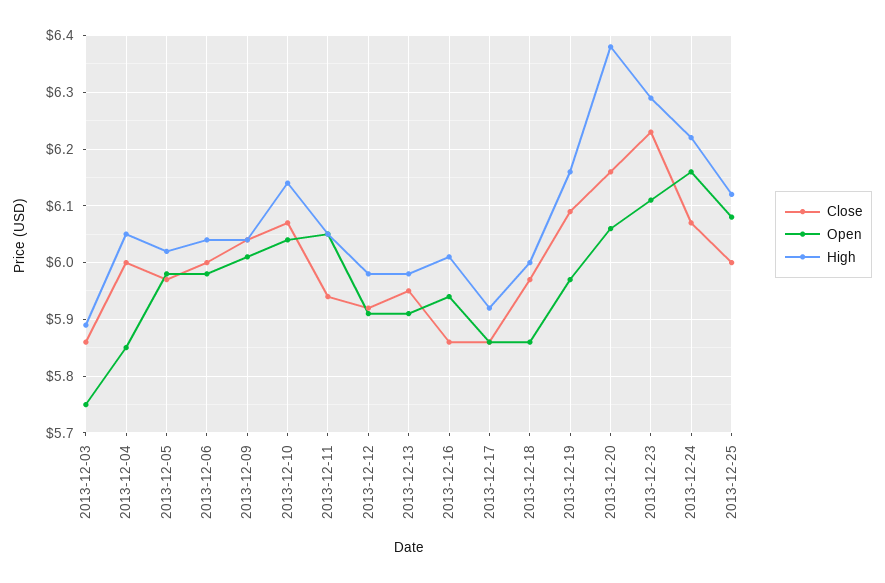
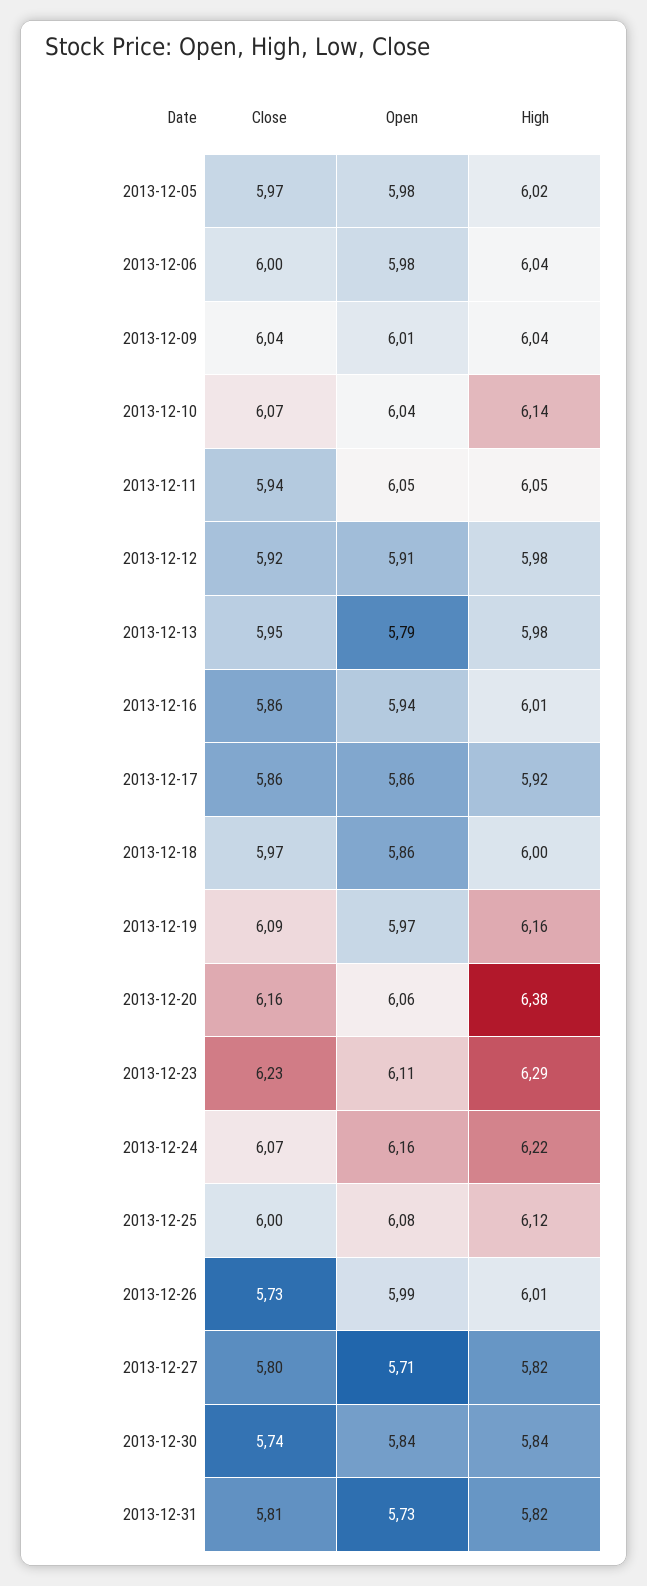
Close, 2013-12-03: 5.85 -> none
Open, 2013-12-03: 5.75 -> none
High, 2013-12-03: 5.9 -> none
Close, 2013-12-04: 6 -> none
Open, 2013-12-04: 5.85 -> none
High, 2013-12-04: 6.05 -> none
Open, 2013-12-13: 5.9 -> 5.79
Close, 2013-12-26: none -> 5.73
Open, 2013-12-26: none -> 5.99
High, 2013-12-26: none -> 6.01
Close, 2013-12-27: none -> 5.8
Open, 2013-12-27: none -> 5.71
High, 2013-12-27: none -> 5.82
Close, 2013-12-30: none -> 5.74
Open, 2013-12-30: none -> 5.84
High, 2013-12-30: none -> 5.84
Close, 2013-12-31: none -> 5.81
Open, 2013-12-31: none -> 5.73
High, 2013-12-31: none -> 5.82

